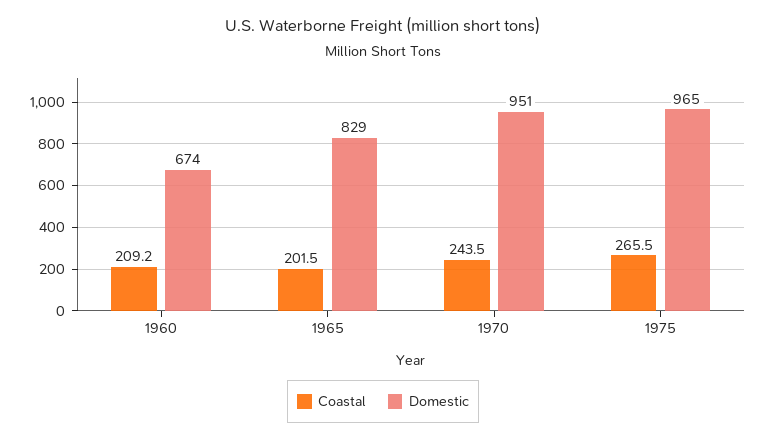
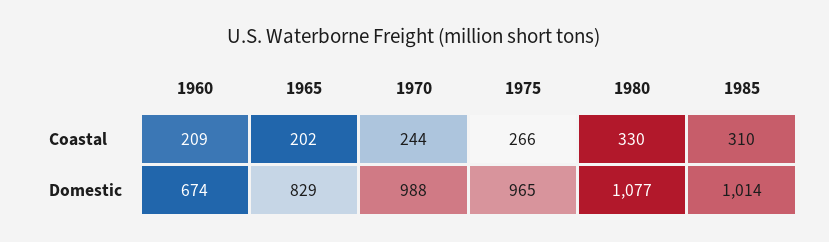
Domestic, 1970: 951 -> 988
Coastal, 1980: none -> 330
Coastal, 1985: none -> 310
Domestic, 1980: none -> 1077
Domestic, 1985: none -> 1014

